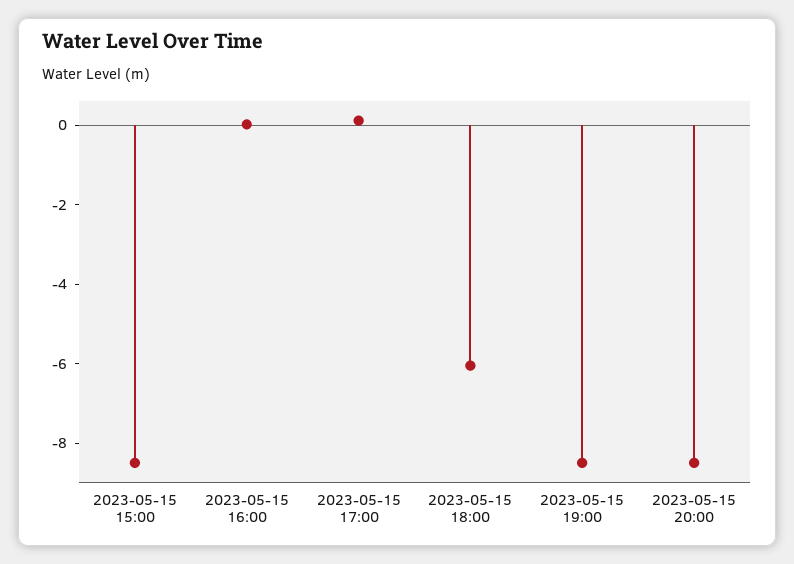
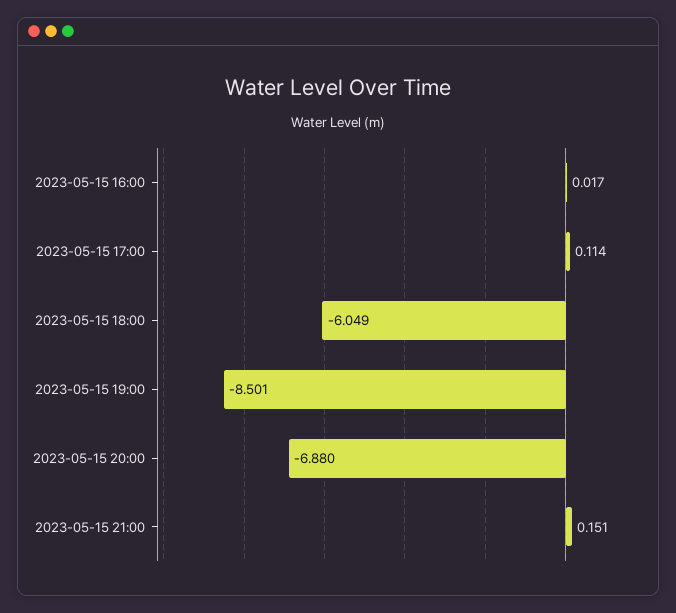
2023-05-15 15:00: -8.5 -> none
2023-05-15 20:00: -8.5 -> -6.88
2023-05-15 21:00: none -> 0.151

